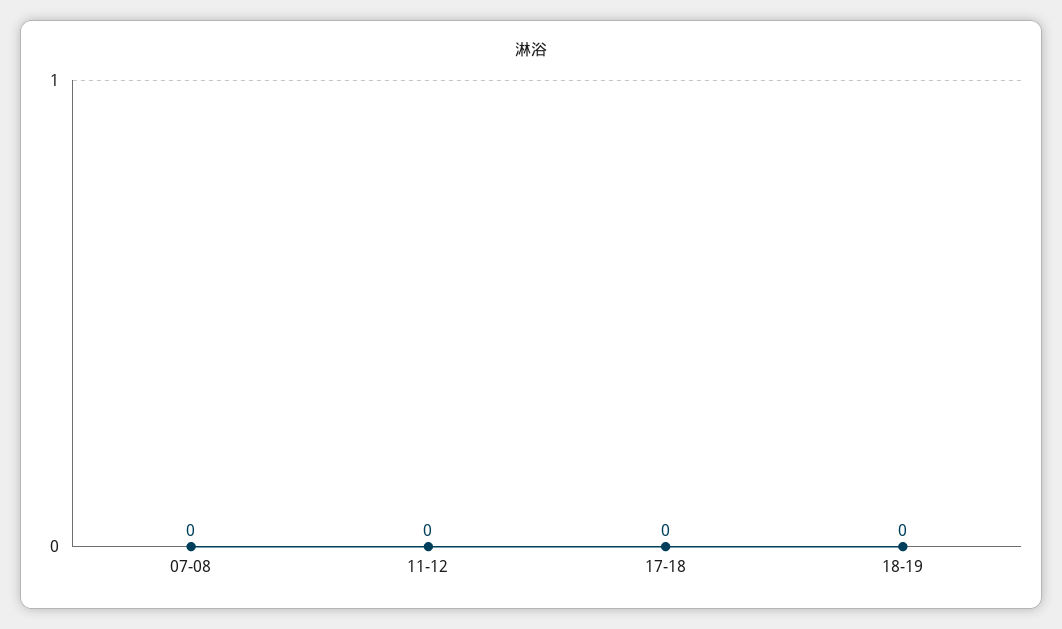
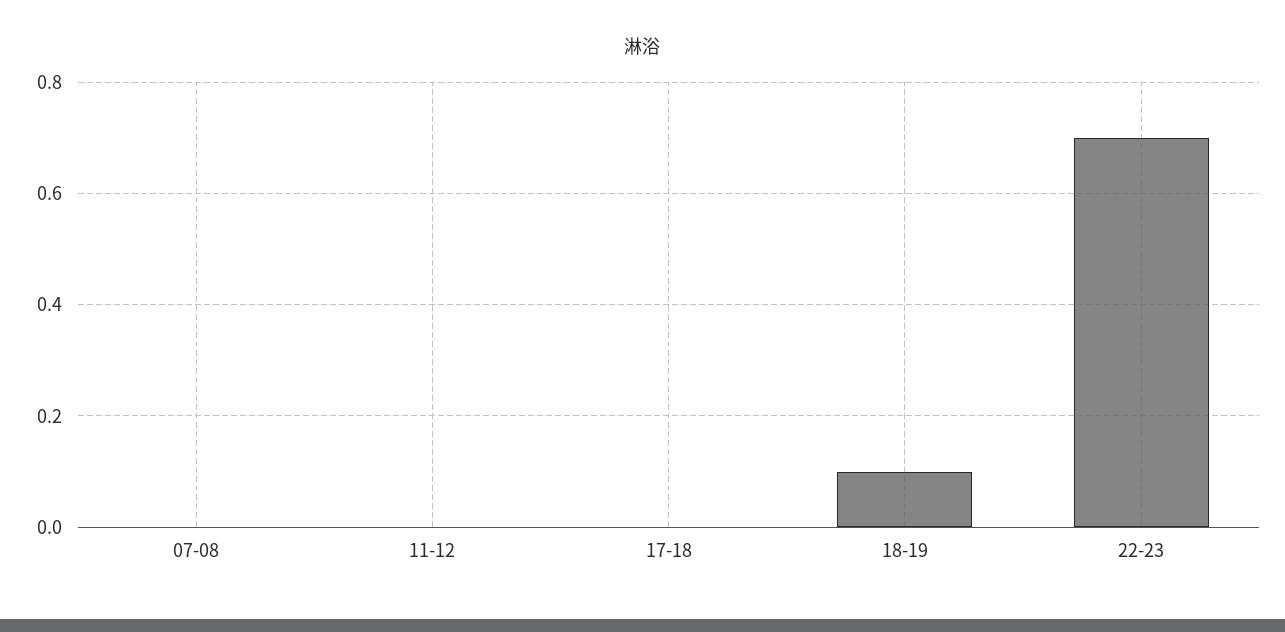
18-19: 0 -> 0.1
22-23: none -> 0.7

